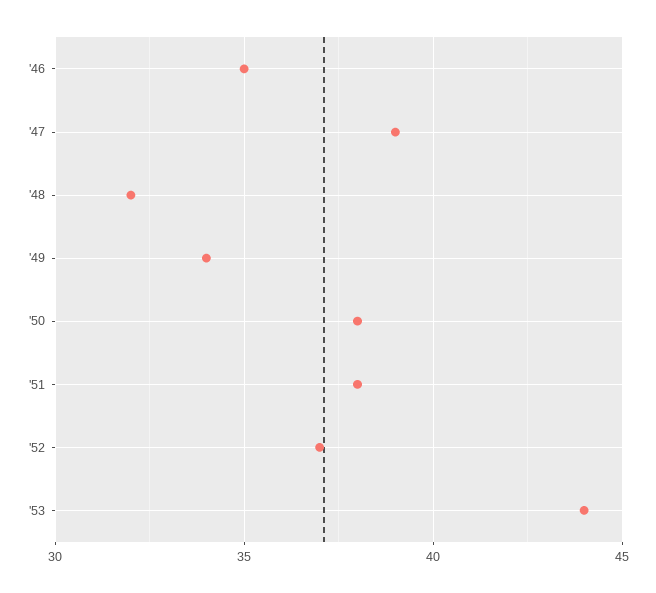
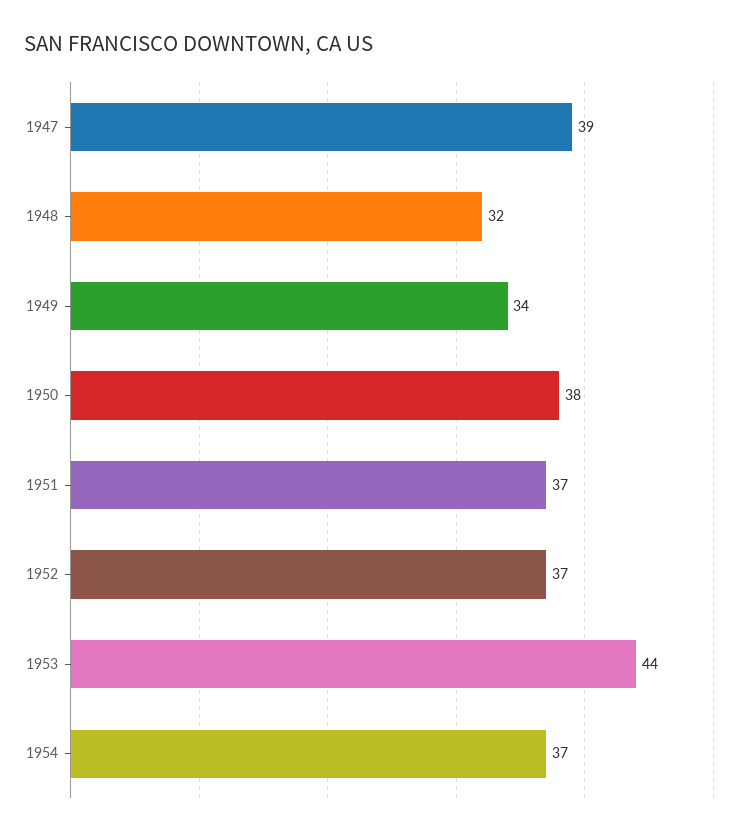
'46: 35 -> none
'51: 38 -> 37
1954: none -> 37

